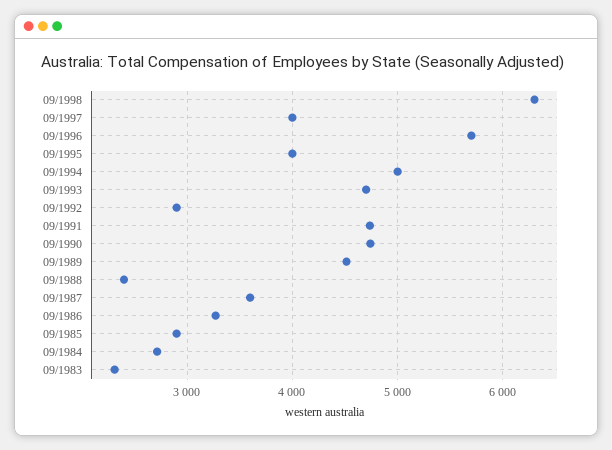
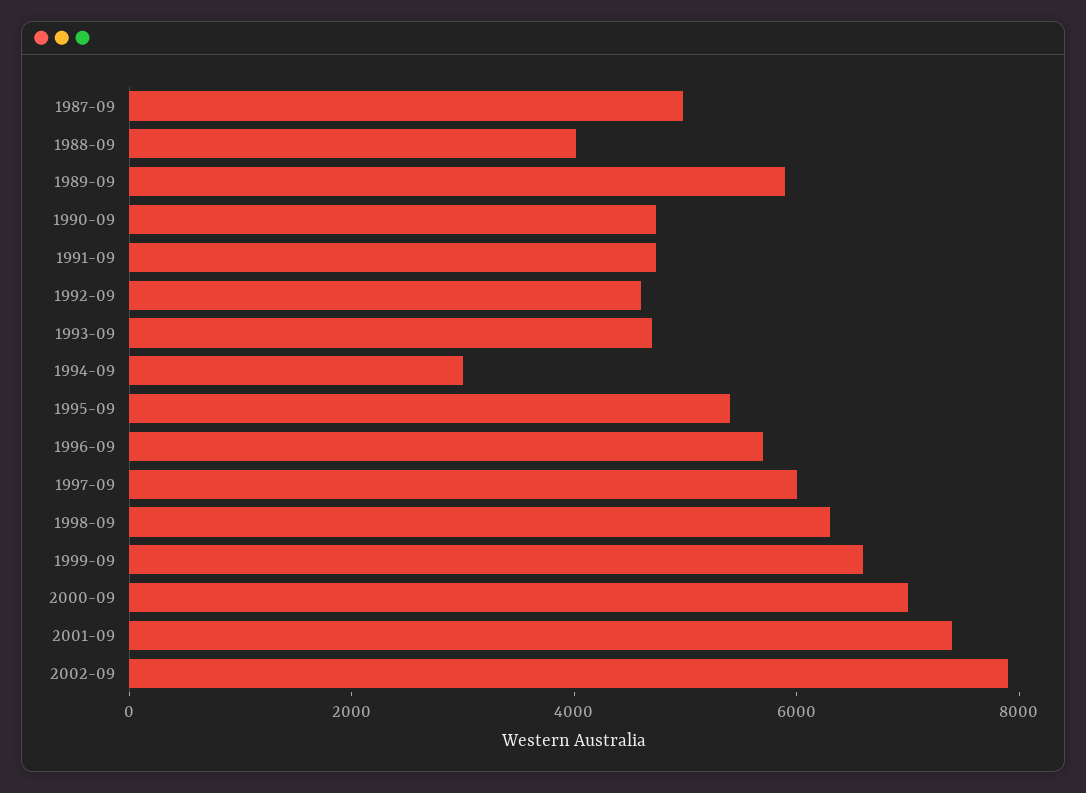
09/1997: 4000 -> 6000
09/1995: 4000 -> 5500
09/1994: 5000 -> 3000
09/1992: 2900 -> 4500
09/1989: 4500 -> 6000
09/1988: 2400 -> 4000
09/1987: 3600 -> 5000
09/1986: 3300 -> none
09/1985: 2900 -> none
09/1984: 2700 -> none
09/1983: 2300 -> none
1999-09: none -> 6500
2000-09: none -> 7000
2001-09: none -> 7500
2002-09: none -> 8000

